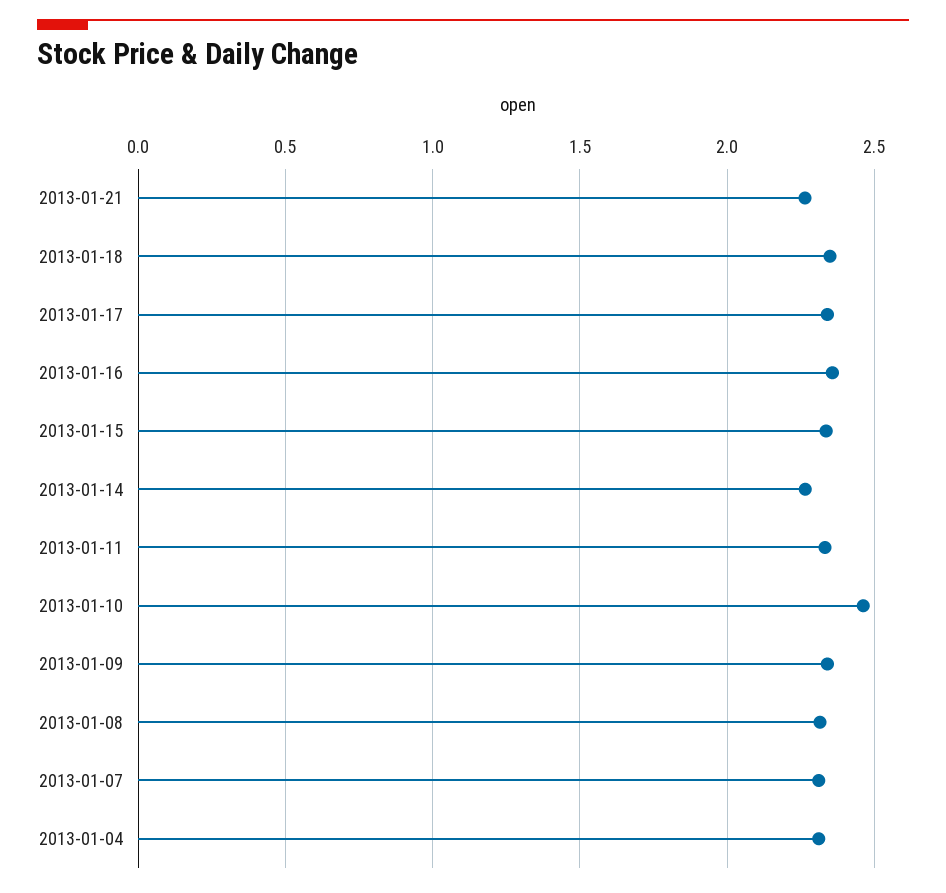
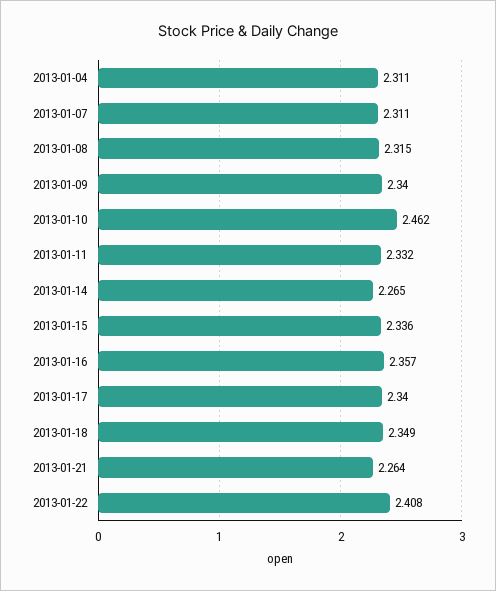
2013-01-22: none -> 2.408

